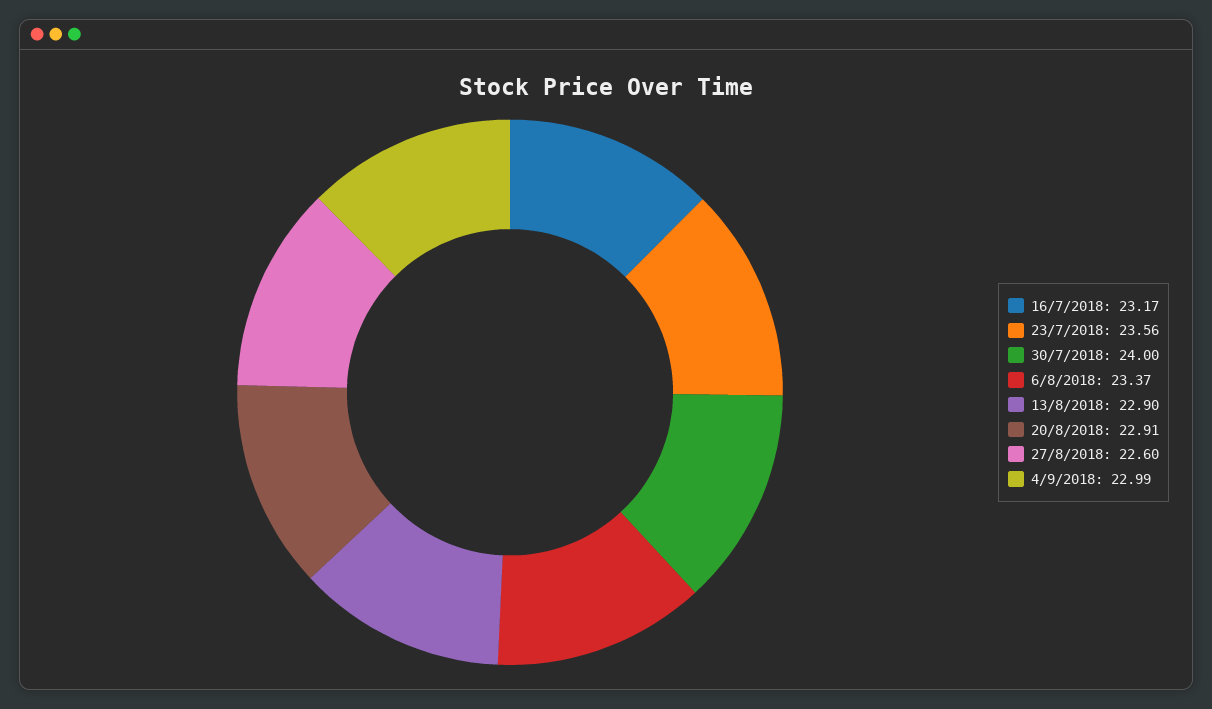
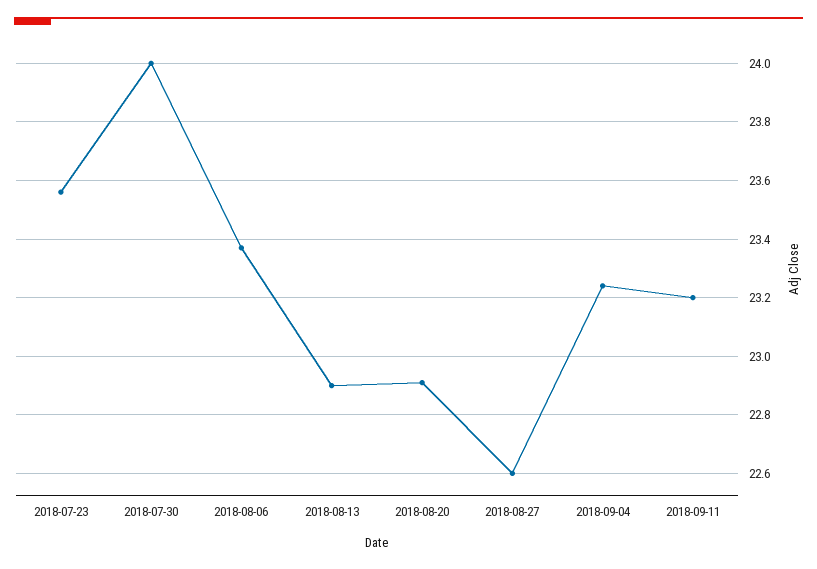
16/7/2018: 23.17 -> none
4/9/2018: 22.99 -> 23.25
2018-09-11: none -> 23.2

